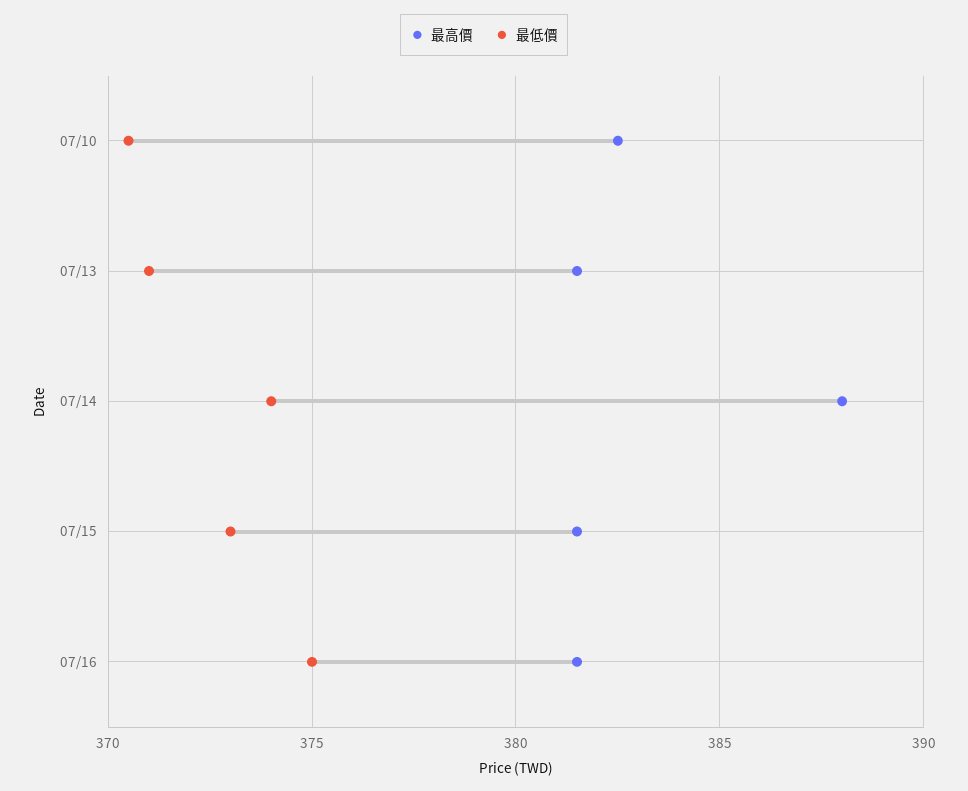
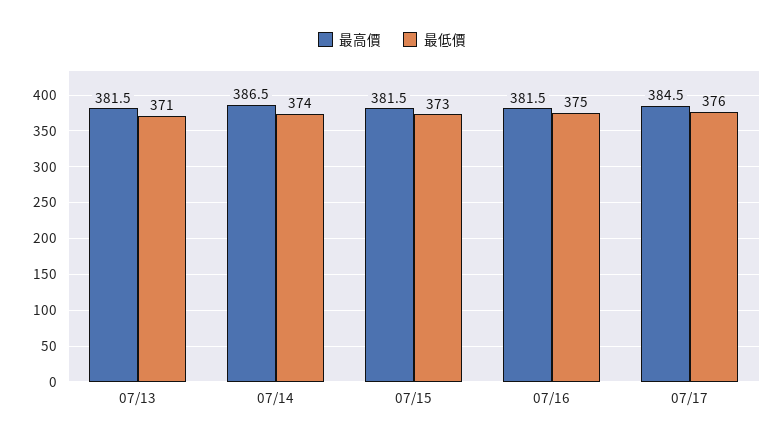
最高價, 07/10: 382.5 -> none
最低價, 07/10: 370.5 -> none
最高價, 07/14: 388 -> 386.5
最高價, 07/17: none -> 384.5
最低價, 07/17: none -> 376

